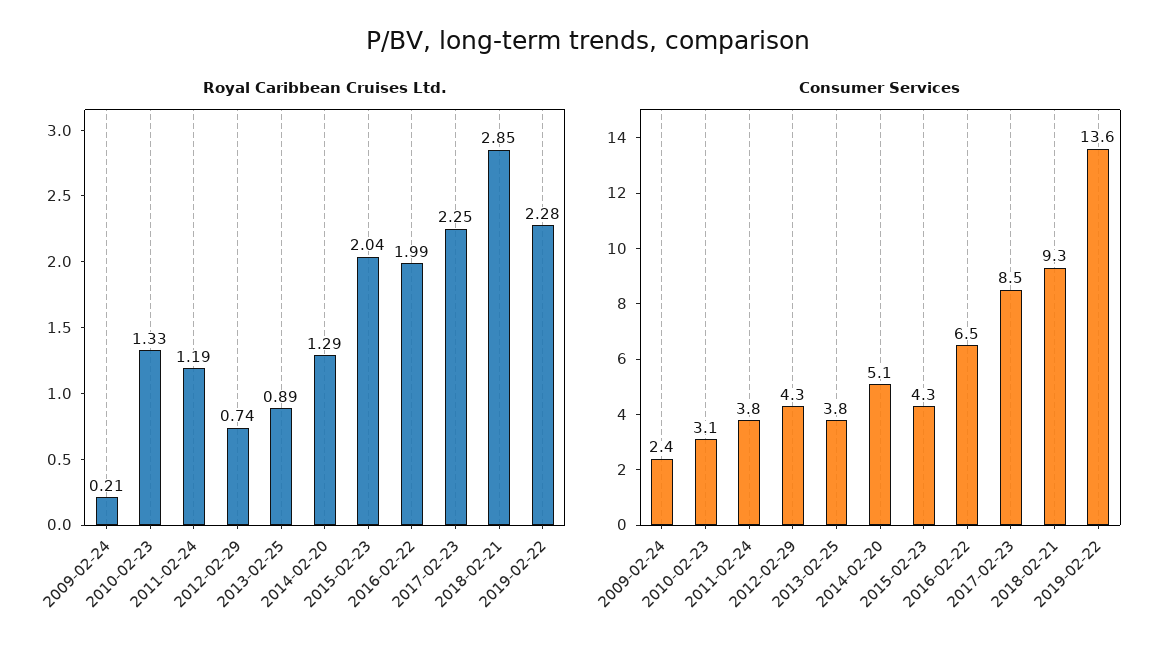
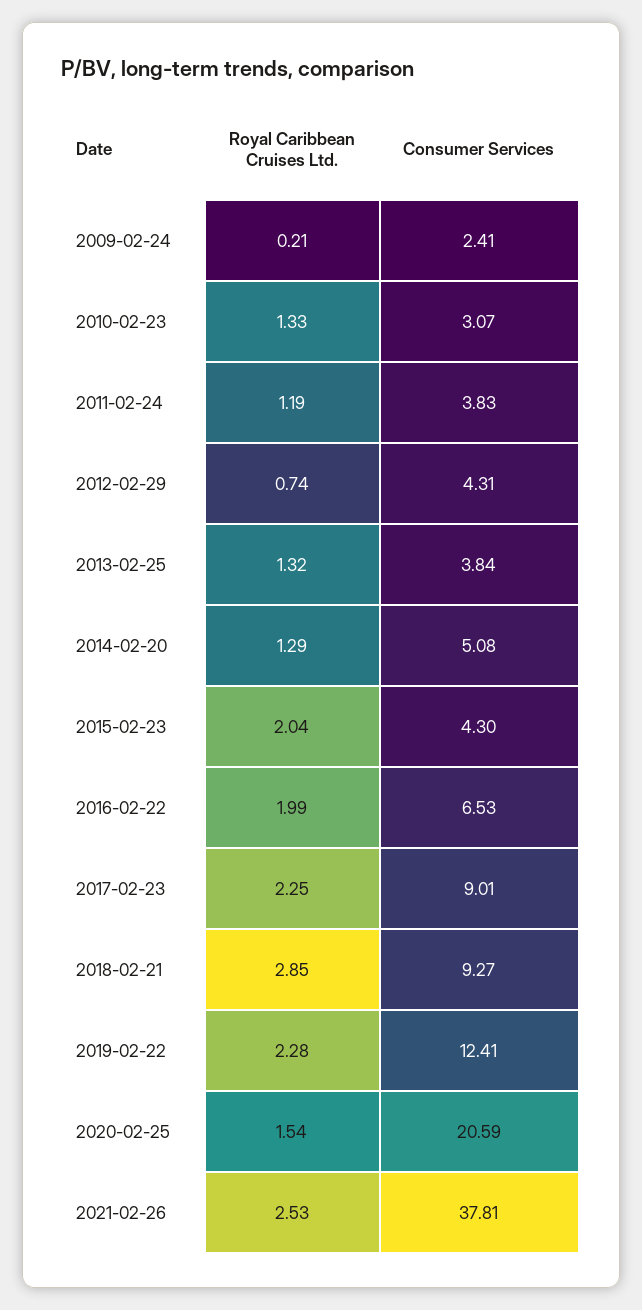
Royal Caribbean Cruises Ltd., 2013-02-25: 0.89 -> 1.32
Consumer Services, 2017-02-23: 8.5 -> 9.01
Consumer Services, 2019-02-22: 13.6 -> 12.41
Royal Caribbean Cruises Ltd., 2020-02-25: none -> 1.54
Consumer Services, 2020-02-25: none -> 20.59
Royal Caribbean Cruises Ltd., 2021-02-26: none -> 2.53
Consumer Services, 2021-02-26: none -> 37.81

